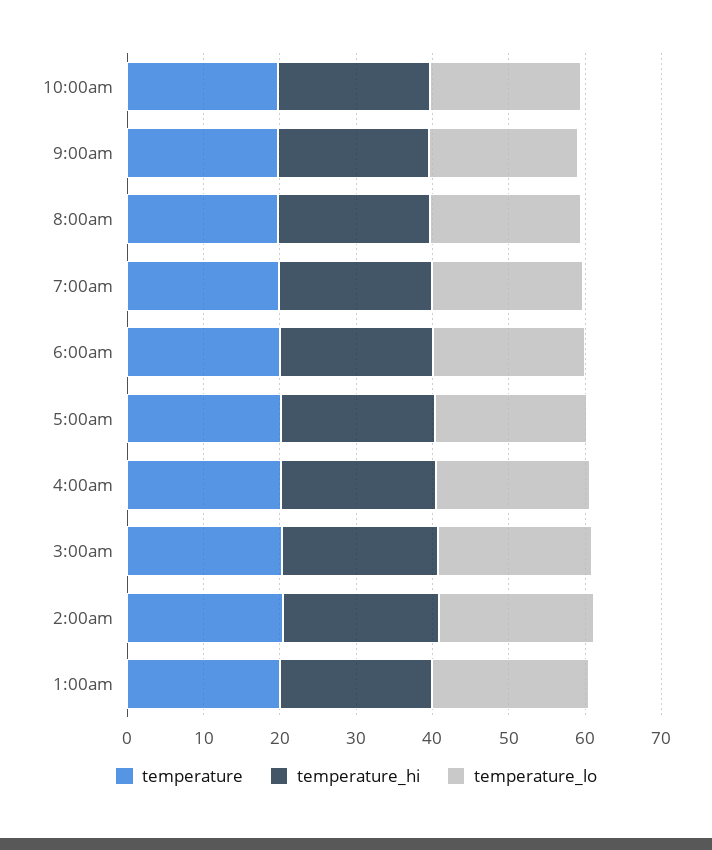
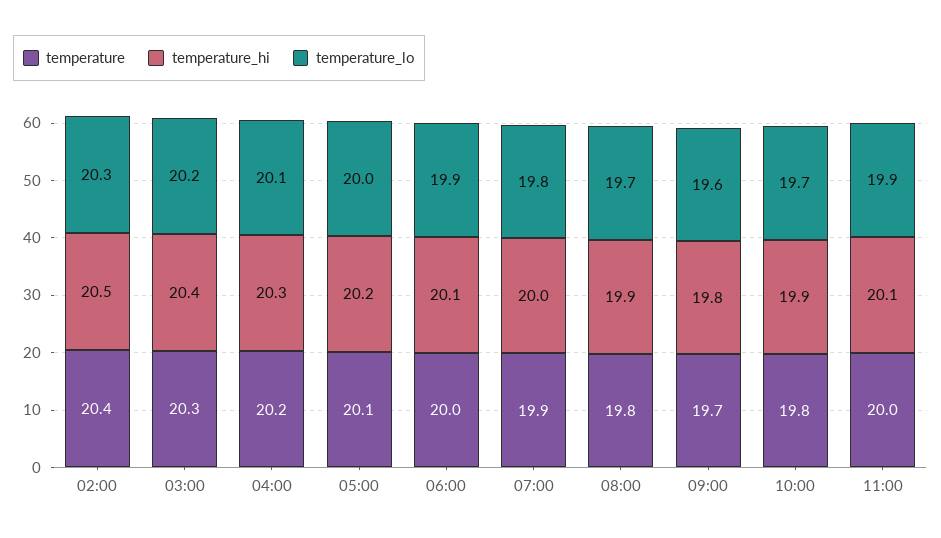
temperature, 1:00am: 20 -> none
temperature_hi, 1:00am: 20 -> none
temperature_lo, 1:00am: 20 -> none
temperature, 11:00: none -> 20
temperature_hi, 11:00: none -> 20.1
temperature_lo, 11:00: none -> 19.9

